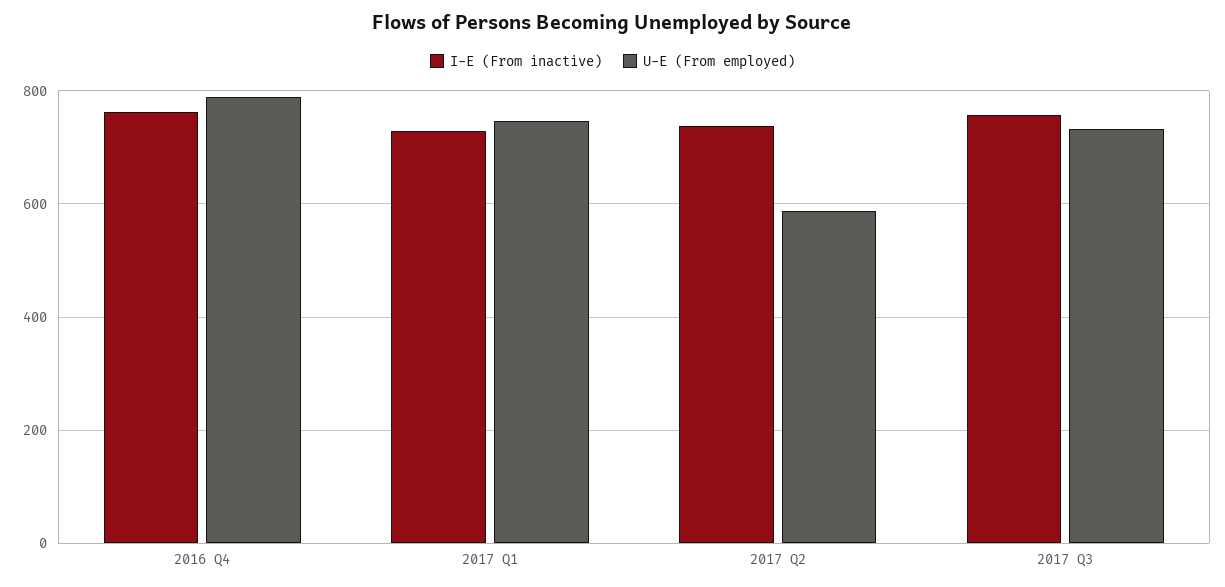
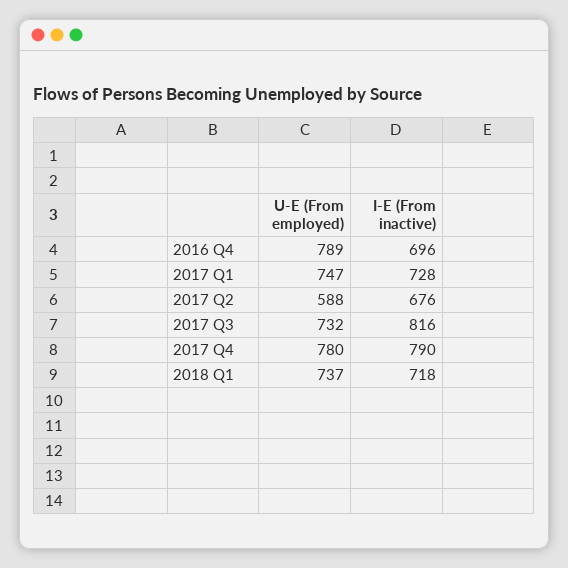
I-E (From inactive), 2016 Q4: 760 -> 696
I-E (From inactive), 2017 Q2: 740 -> 676
I-E (From inactive), 2017 Q3: 760 -> 816
U-E (From employed), 2017 Q4: none -> 780
I-E (From inactive), 2017 Q4: none -> 790
U-E (From employed), 2018 Q1: none -> 737
I-E (From inactive), 2018 Q1: none -> 718

